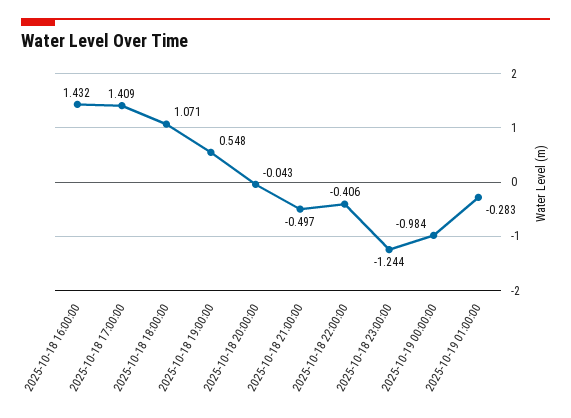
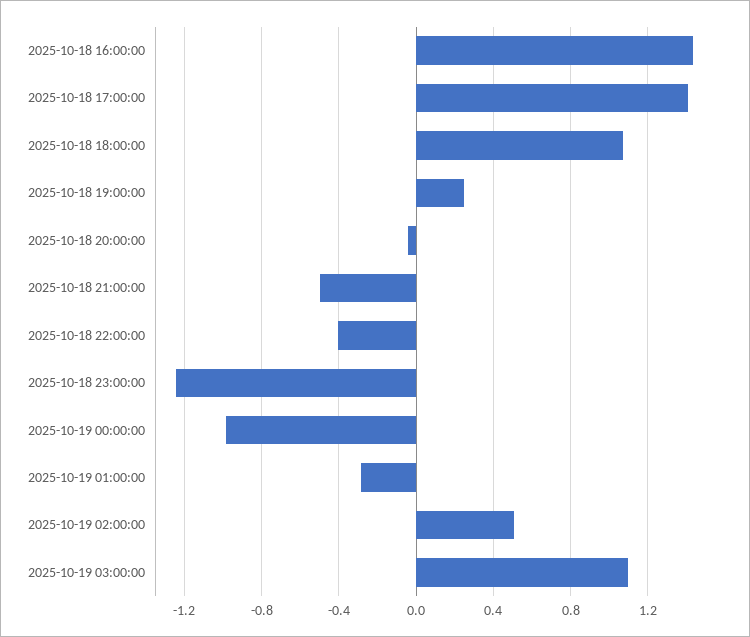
2025-10-18 19:00:00: 0.548 -> 0.25
2025-10-19 02:00:00: none -> 0.5
2025-10-19 03:00:00: none -> 1.1

